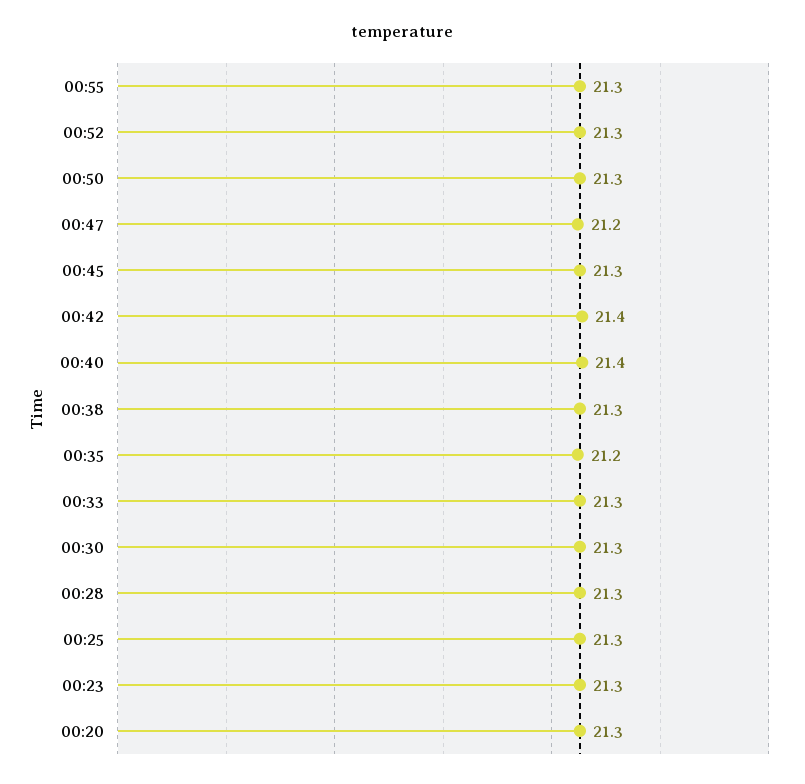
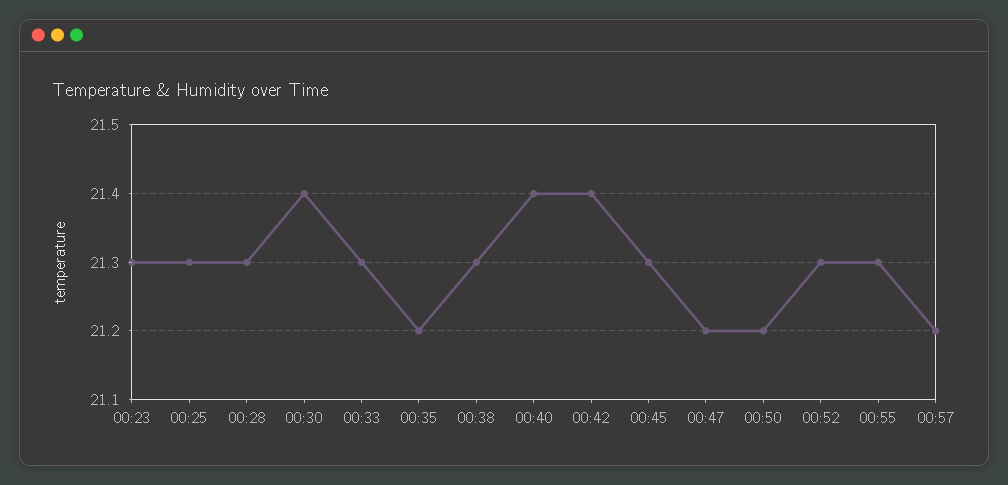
00:50: 21.3 -> 21.2
00:30: 21.3 -> 21.4
00:20: 21.3 -> none
00:57: none -> 21.2

